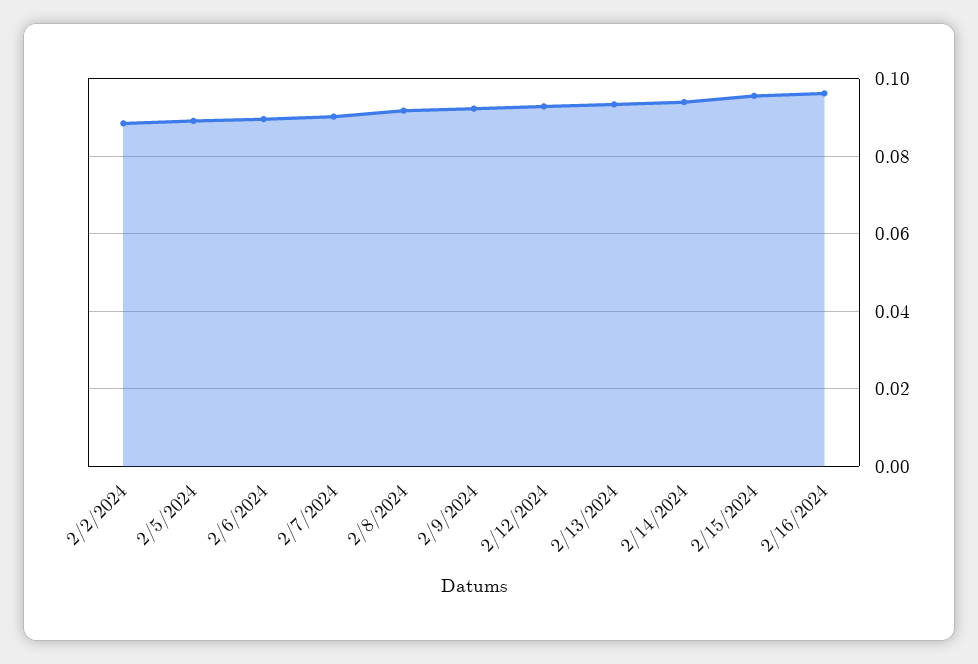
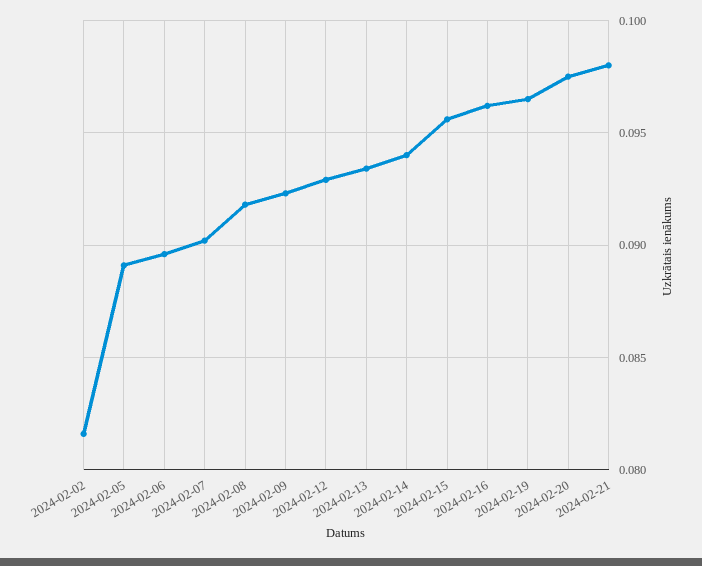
2/2/2024: 0.088 -> 0.0815
2024-02-19: none -> 0.0965
2024-02-20: none -> 0.0975
2024-02-21: none -> 0.098

